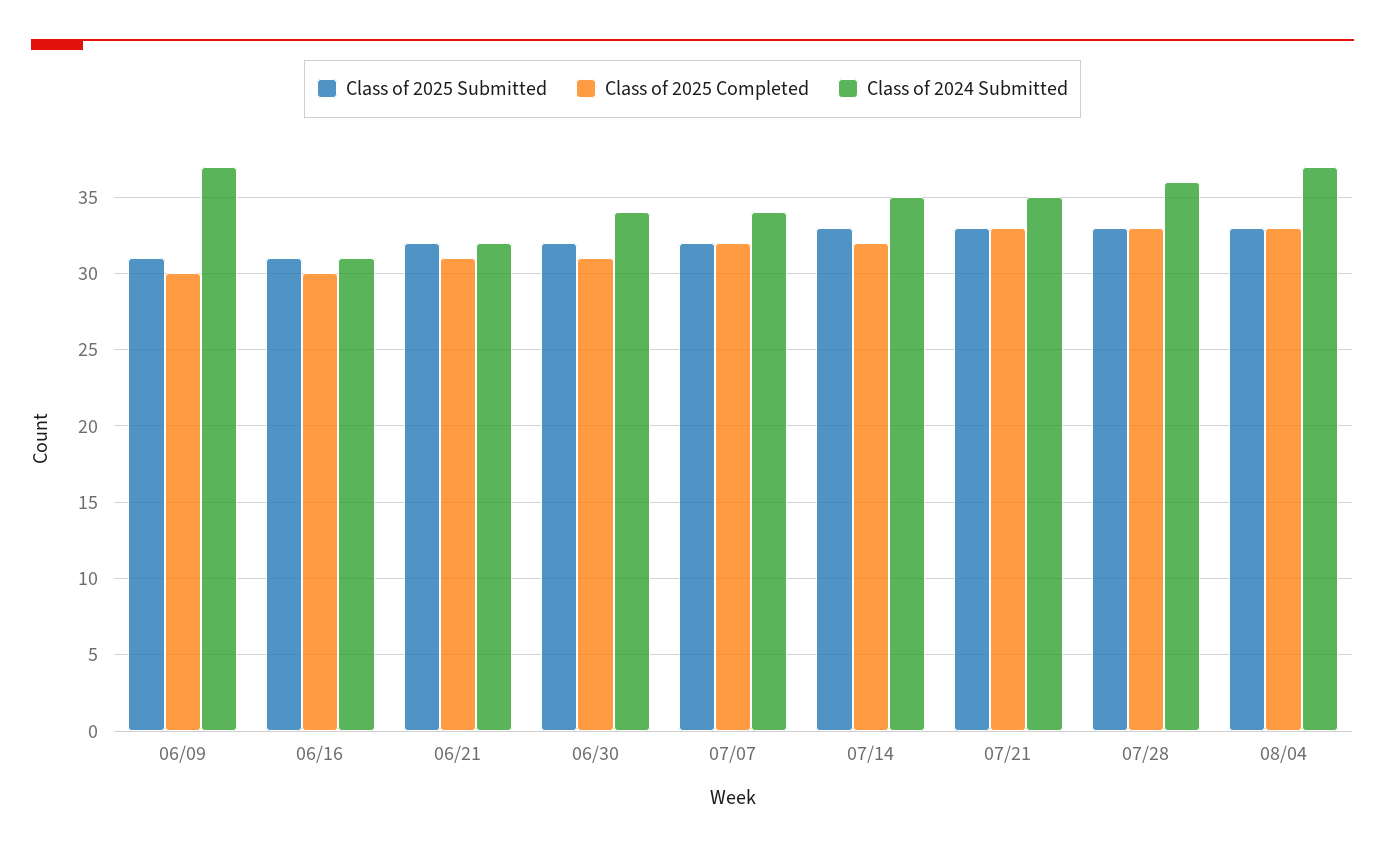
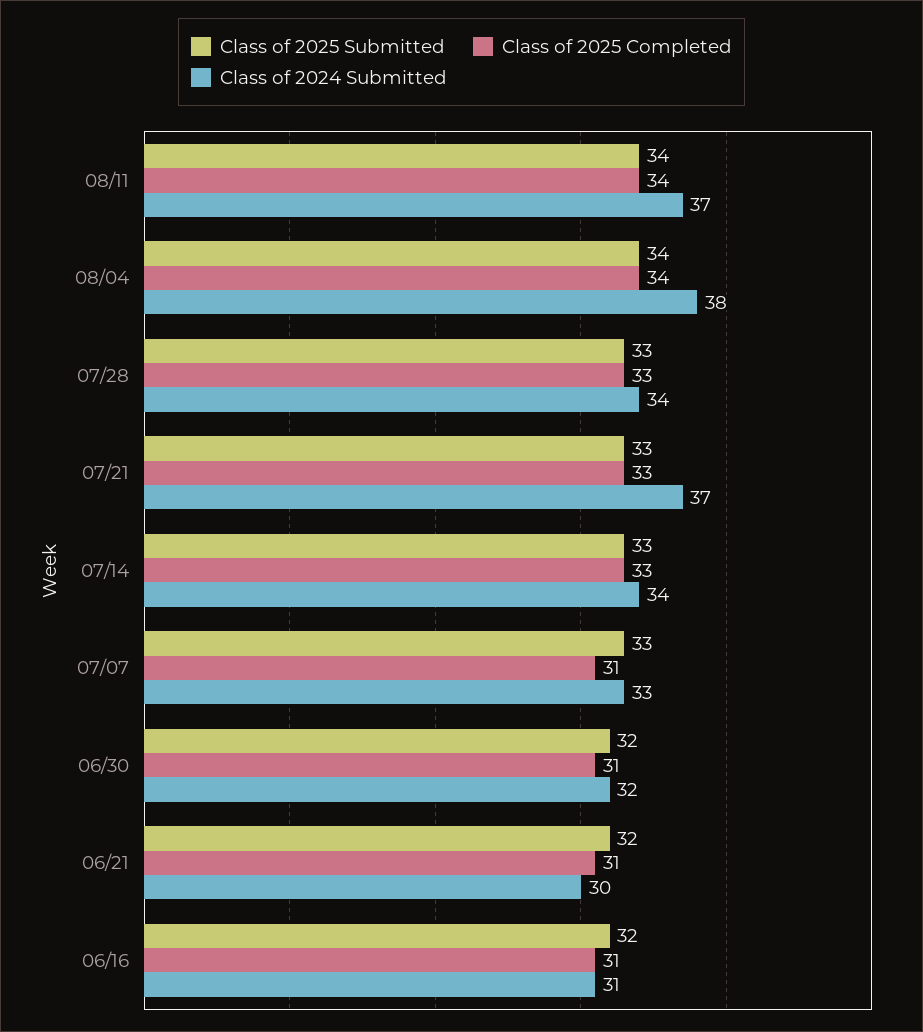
Class of 2025 Submitted, 06/09: 31 -> none
Class of 2025 Completed, 06/09: 30 -> none
Class of 2024 Submitted, 06/09: 37 -> none
Class of 2025 Submitted, 06/16: 31 -> 32
Class of 2025 Completed, 06/16: 30 -> 31
Class of 2024 Submitted, 06/21: 32 -> 30
Class of 2024 Submitted, 06/30: 34 -> 32
Class of 2025 Submitted, 07/07: 32 -> 33
Class of 2025 Completed, 07/07: 32 -> 31
Class of 2024 Submitted, 07/07: 34 -> 33
Class of 2025 Completed, 07/14: 32 -> 33
Class of 2024 Submitted, 07/14: 35 -> 34
Class of 2024 Submitted, 07/21: 35 -> 37
Class of 2024 Submitted, 07/28: 36 -> 34
Class of 2025 Submitted, 08/04: 33 -> 34
Class of 2025 Completed, 08/04: 33 -> 34
Class of 2024 Submitted, 08/04: 37 -> 38
Class of 2025 Submitted, 08/11: none -> 34
Class of 2025 Completed, 08/11: none -> 34
Class of 2024 Submitted, 08/11: none -> 37

